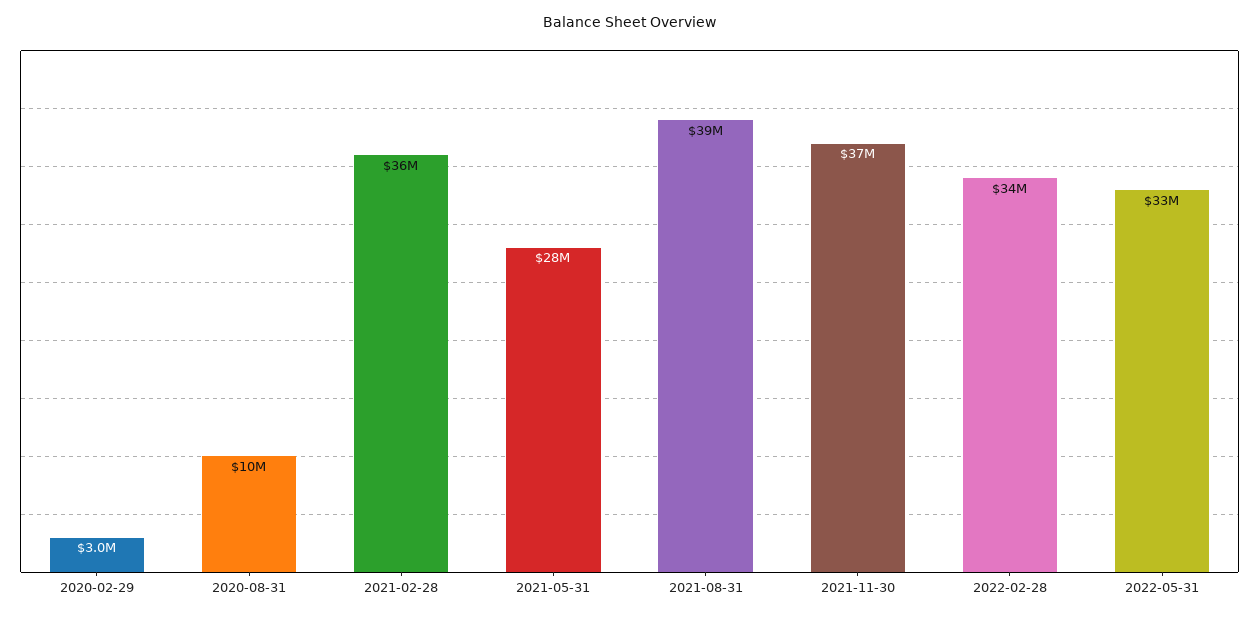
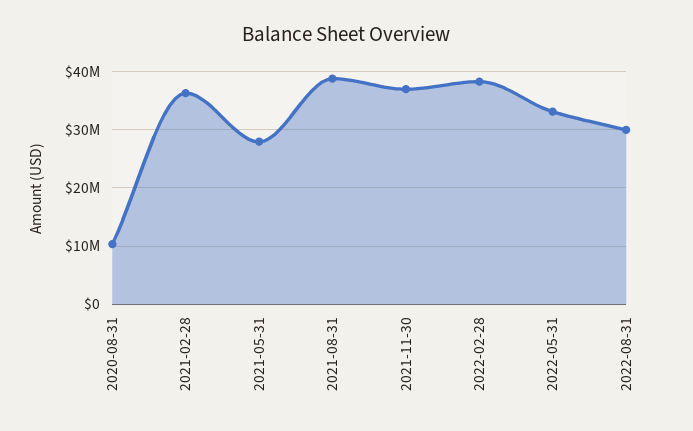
2020-02-29: 3000000 -> none
2022-02-28: 34000000 -> 38000000
2022-08-31: none -> 30000000

